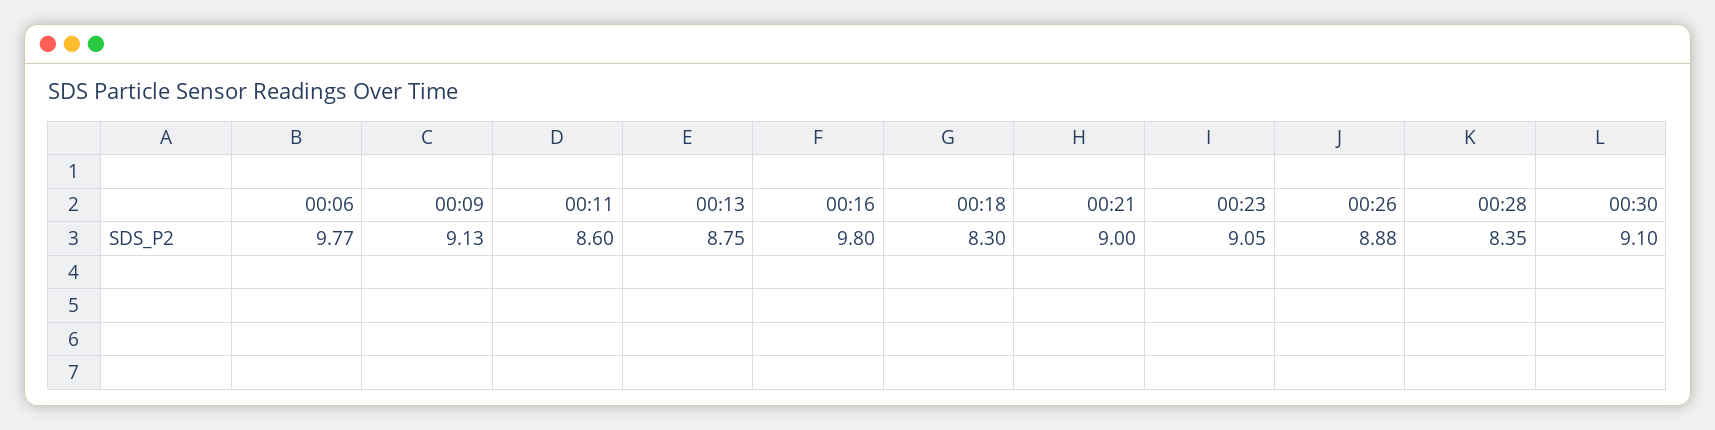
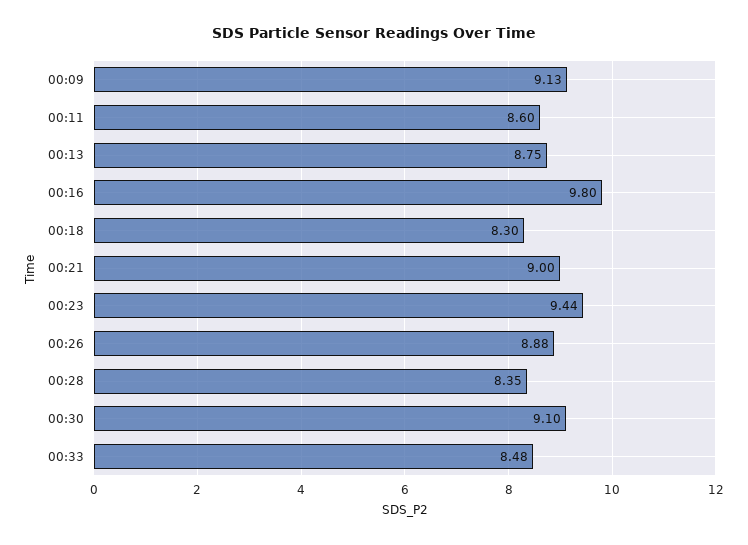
00:06: 9.77 -> none
00:23: 9.05 -> 9.44
00:33: none -> 8.48

